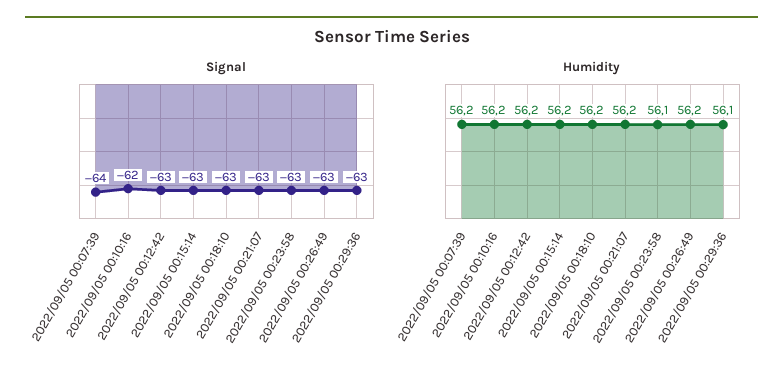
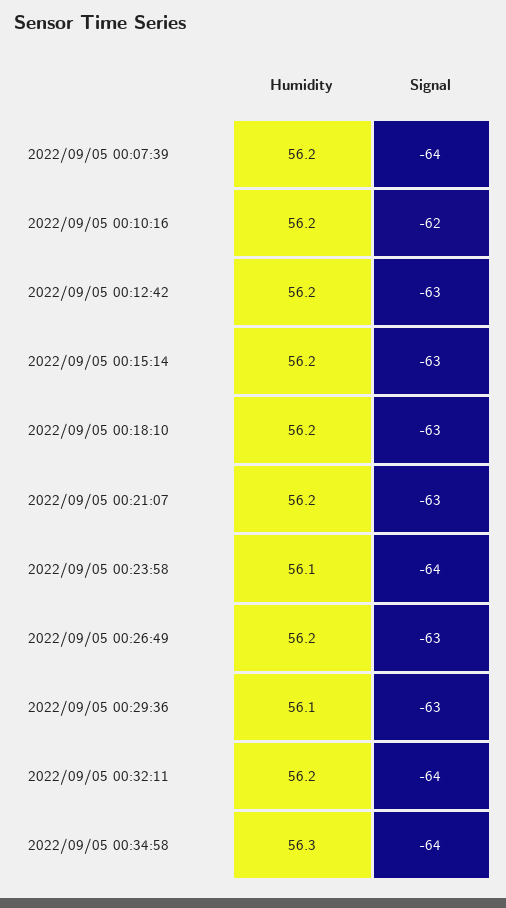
Signal, 2022/09/05 00:23:58: -63 -> -64
Humidity, 2022/09/05 00:32:11: none -> 56.2
Signal, 2022/09/05 00:32:11: none -> -64
Humidity, 2022/09/05 00:34:58: none -> 56.3
Signal, 2022/09/05 00:34:58: none -> -64

